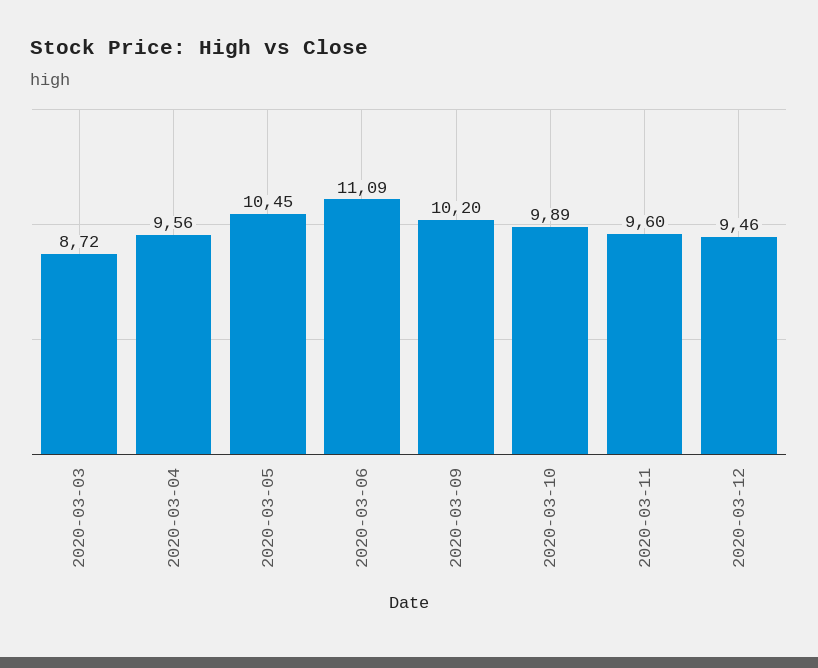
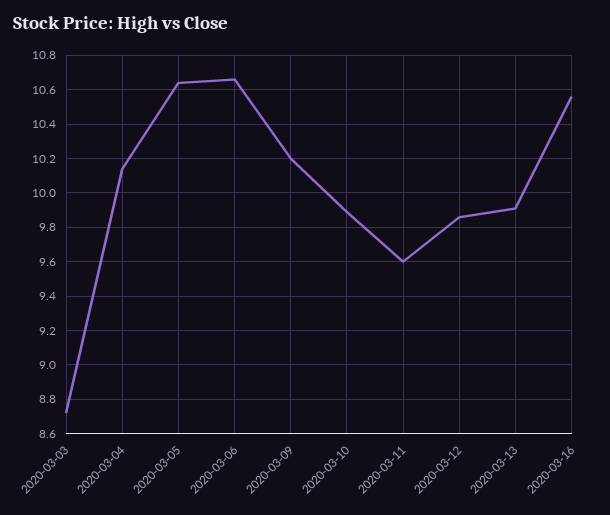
2020-03-04: 9.56 -> 10.15
2020-03-05: 10.45 -> 10.65
2020-03-06: 11.09 -> 10.65
2020-03-12: 9.46 -> 9.85
2020-03-13: none -> 9.9
2020-03-16: none -> 10.55

